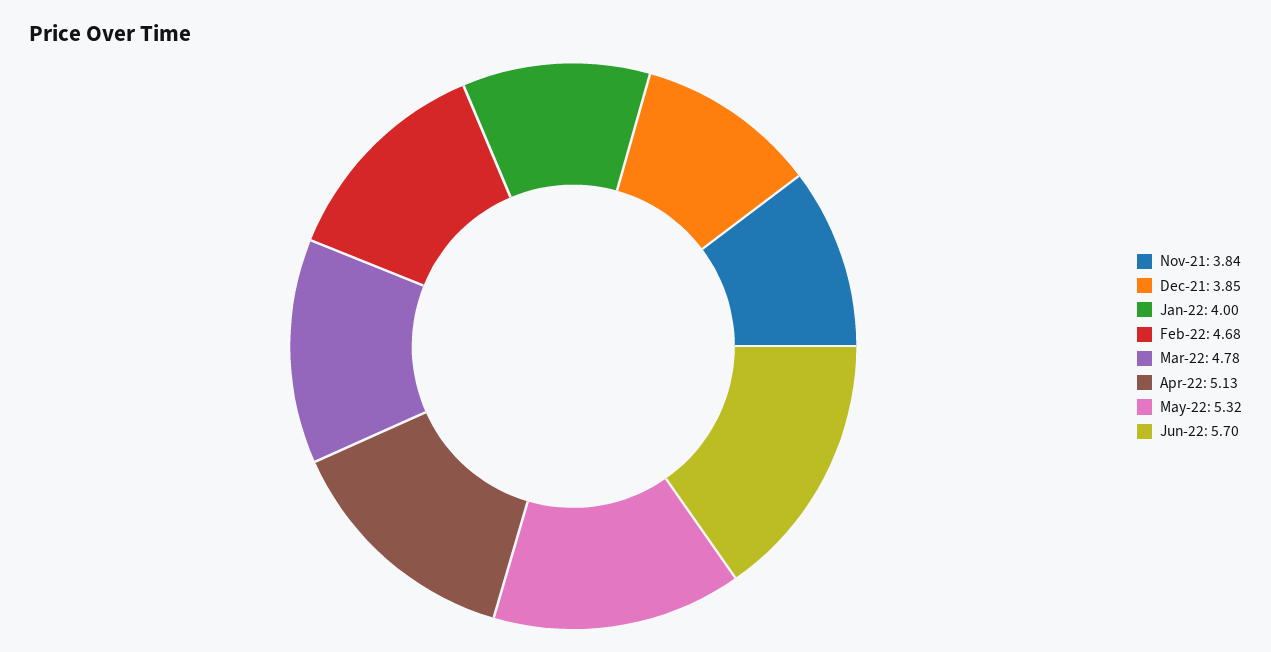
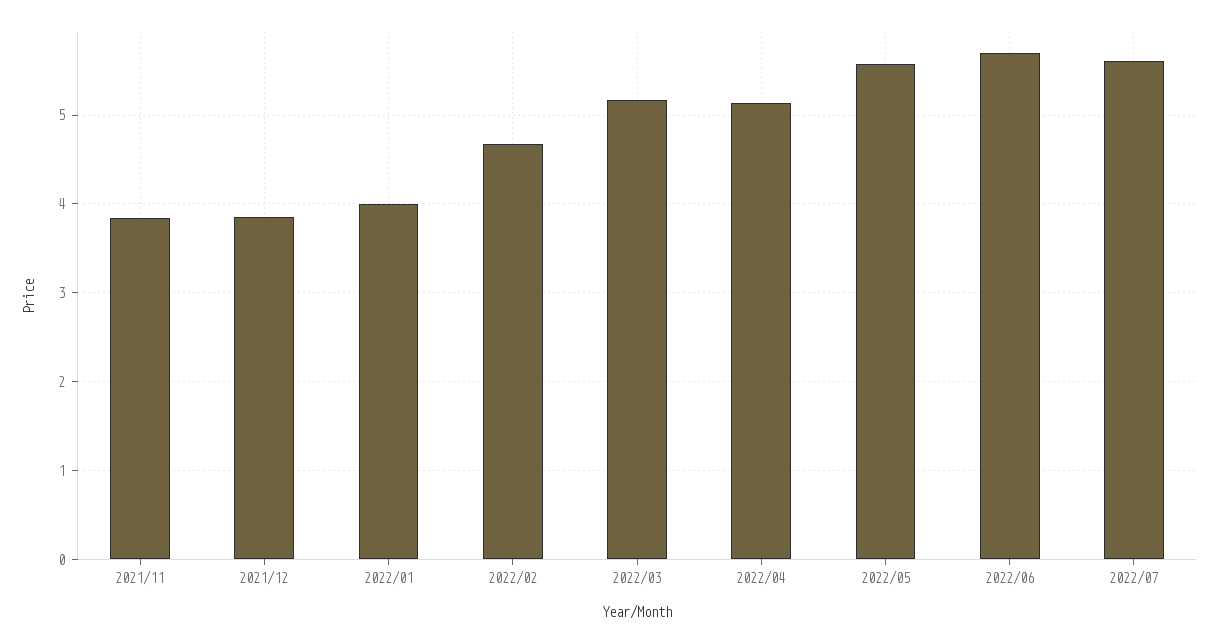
Mar-22: 4.78 -> 5.2
May-22: 5.32 -> 5.6
2022/07: none -> 5.6

